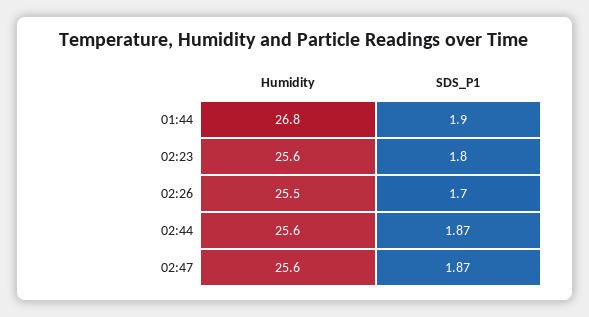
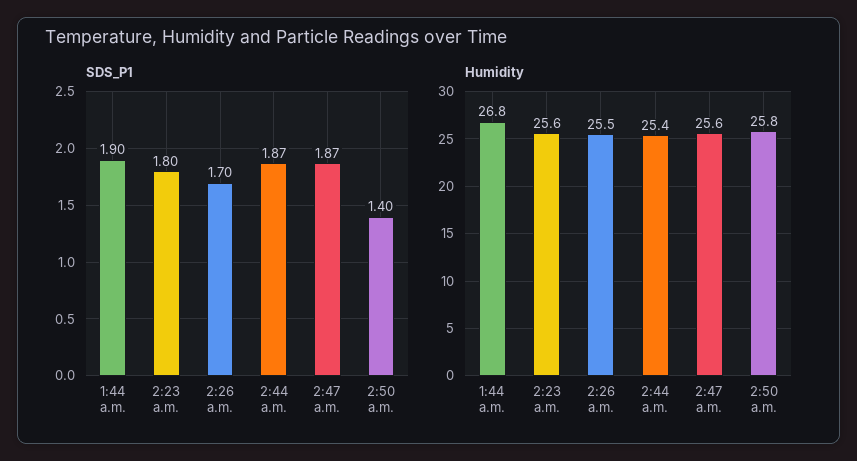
Humidity, 02:44: 25.6 -> 25.4
SDS_P1, 2:50 a.m.: none -> 1.4
Humidity, 2:50 a.m.: none -> 25.8

